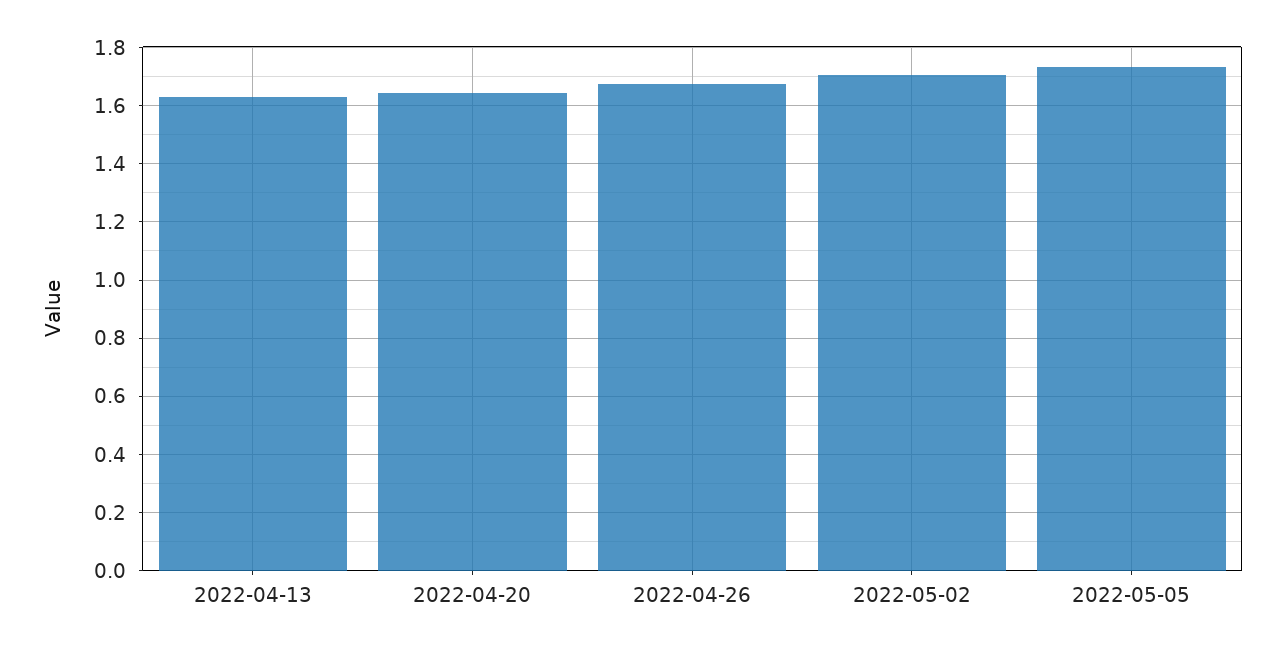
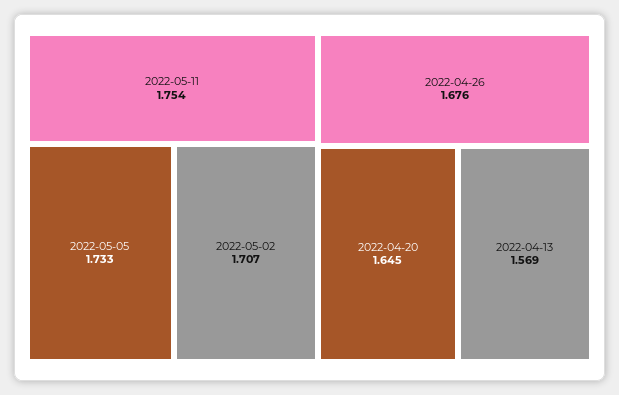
2022-04-13: 1.625 -> 1.569
2022-05-11: none -> 1.754

